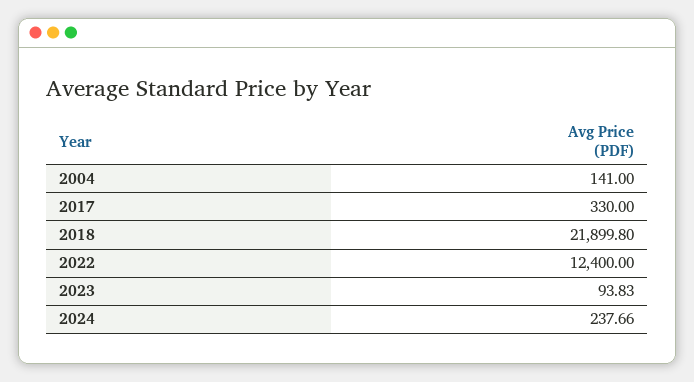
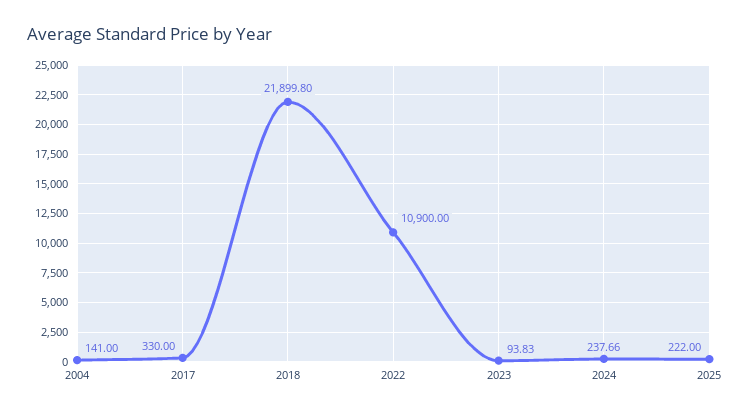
2022: 12400 -> 10900
2025: none -> 222

